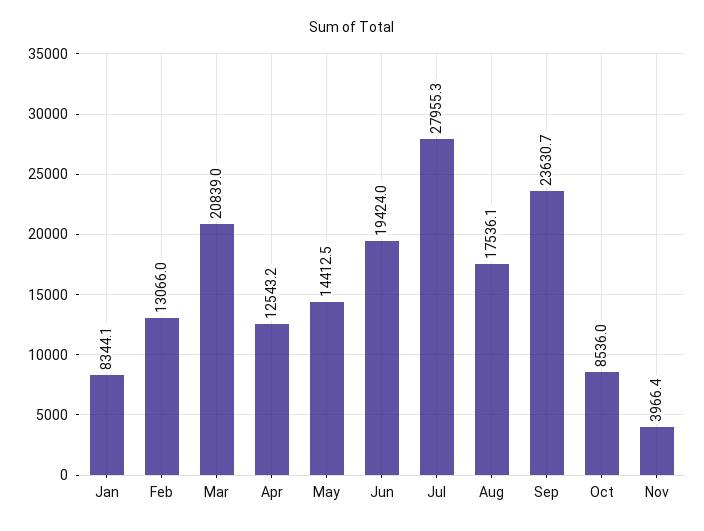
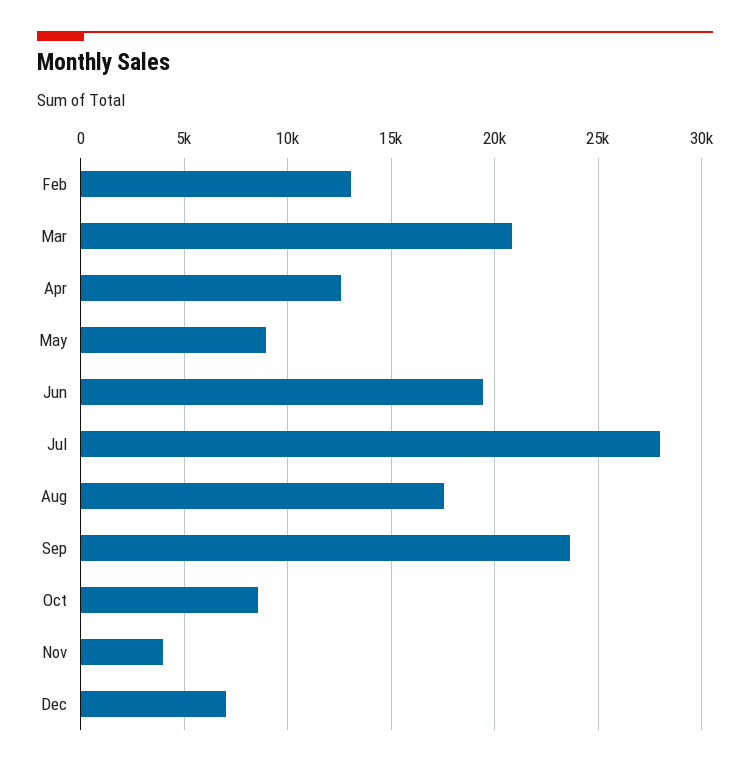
Jan: 8344.1 -> none
May: 14412.5 -> 9000
Dec: none -> 7000

